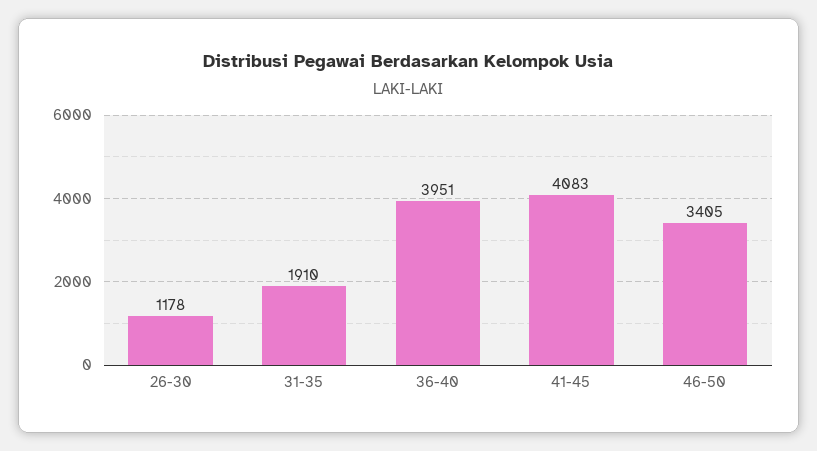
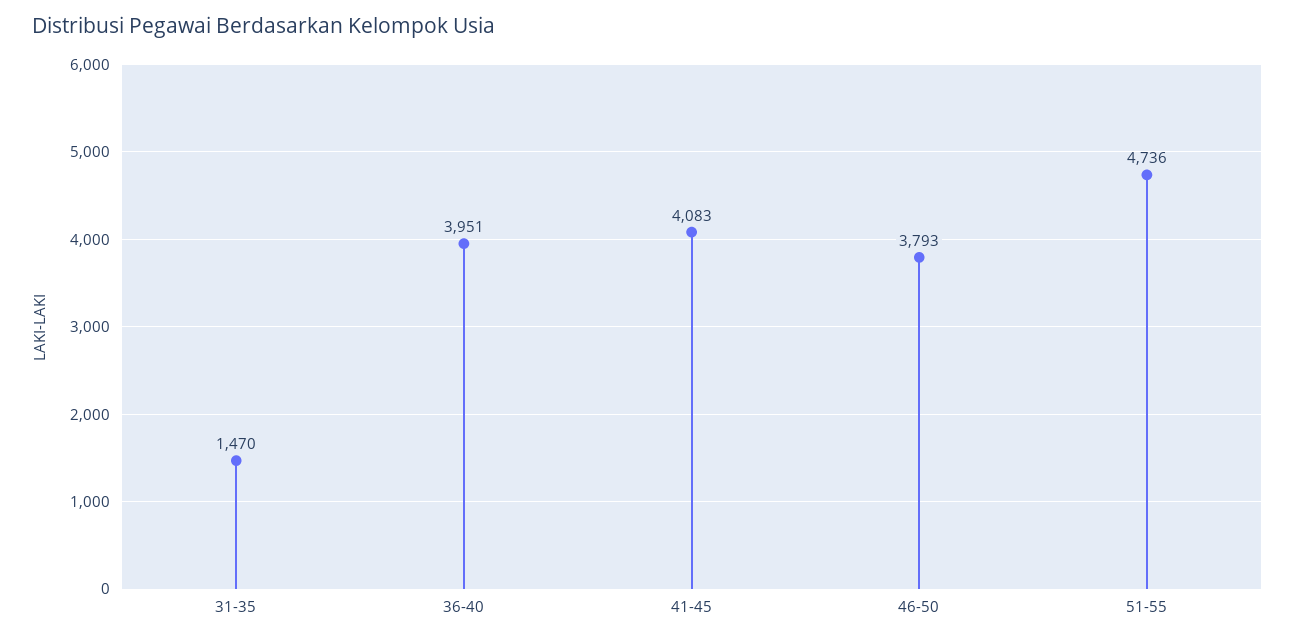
26-30: 1178 -> none
31-35: 1910 -> 1470
46-50: 3405 -> 3793
51-55: none -> 4736

